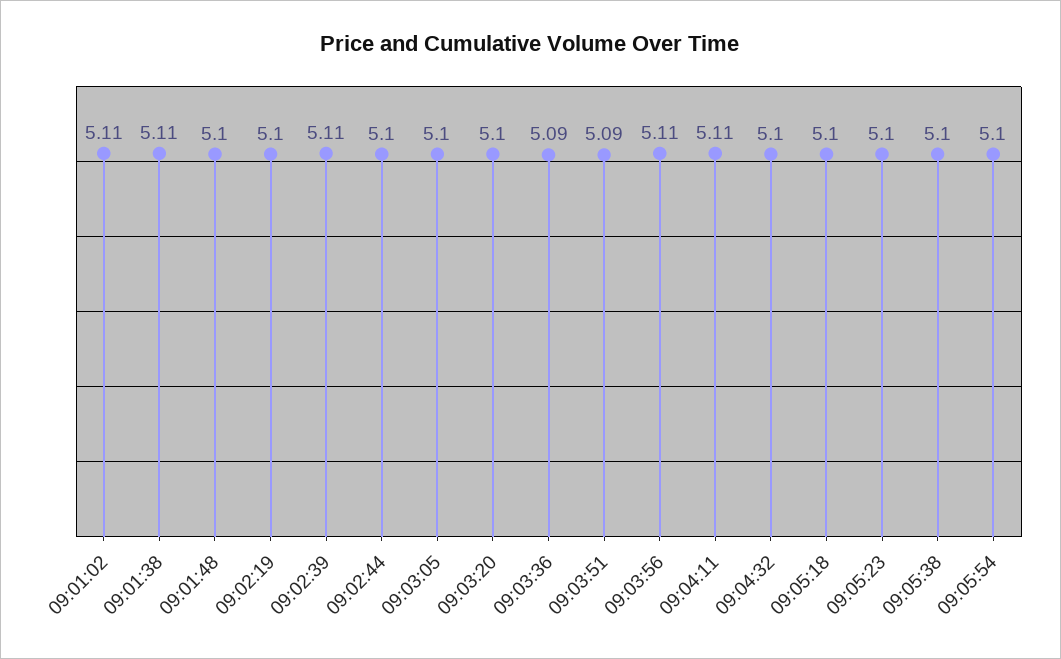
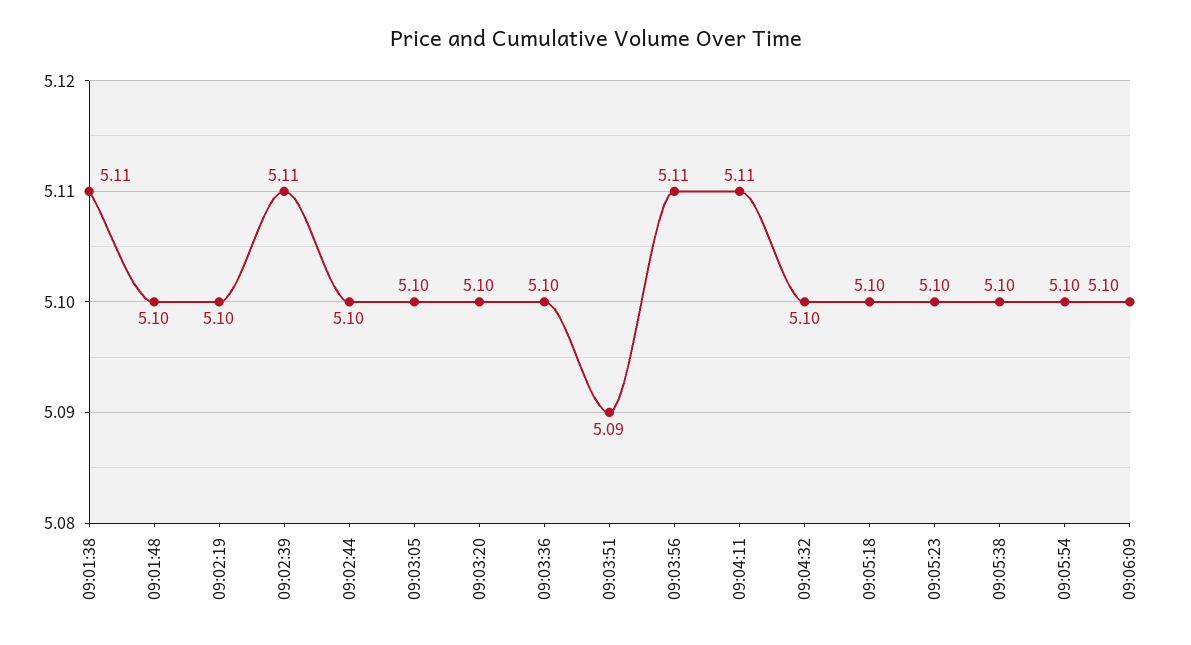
09:01:02: 5.11 -> none
09:03:36: 5.09 -> 5.1
09:06:09: none -> 5.1

